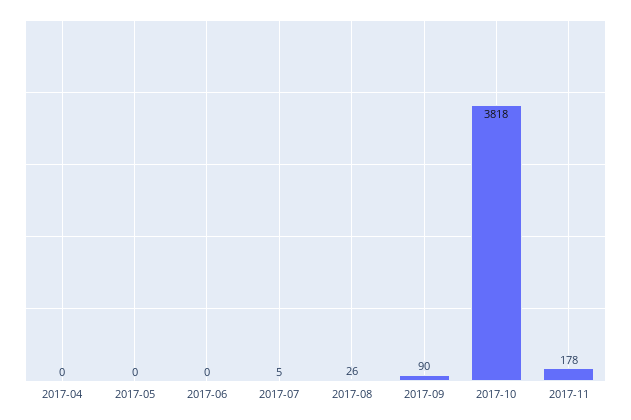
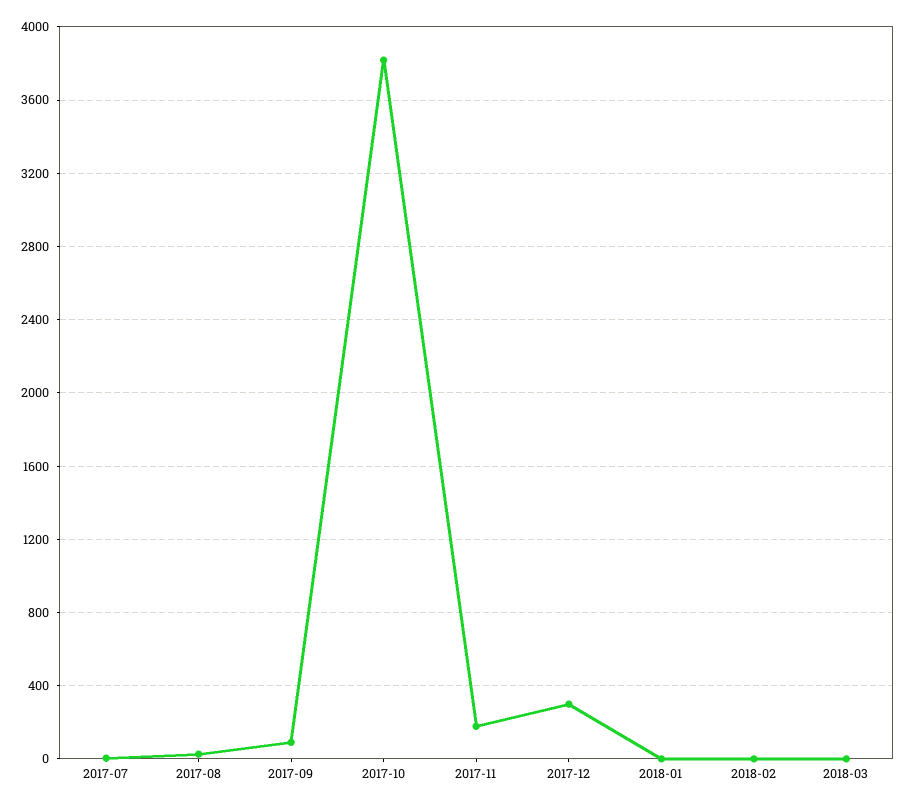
2017-04: 0 -> none
2017-05: 0 -> none
2017-06: 0 -> none
2017-12: none -> 300
2018-01: none -> 0
2018-02: none -> 0
2018-03: none -> 0

